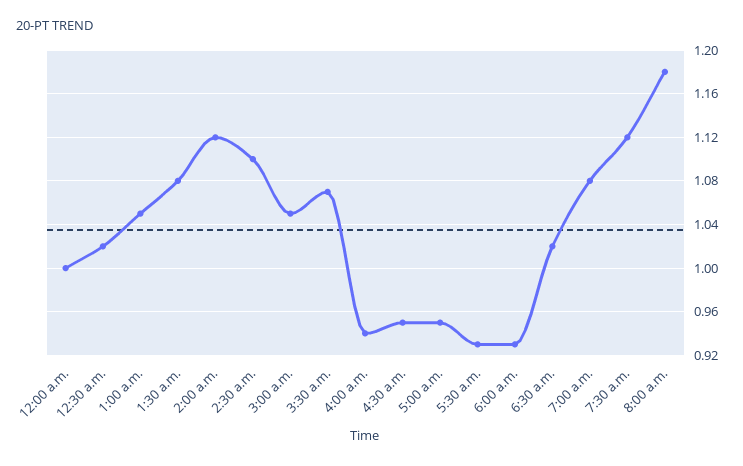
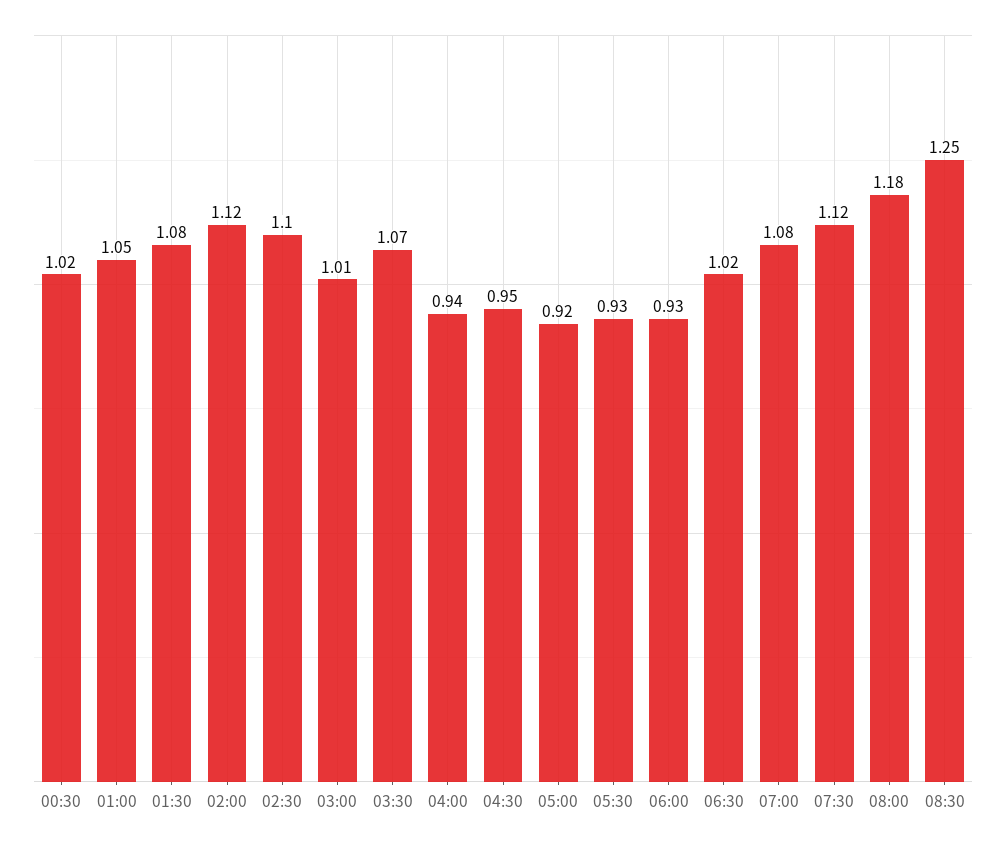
12:00 a.m.: 1 -> none
3:00 a.m.: 1.05 -> 1.01
5:00 a.m.: 0.95 -> 0.92
08:30: none -> 1.25

